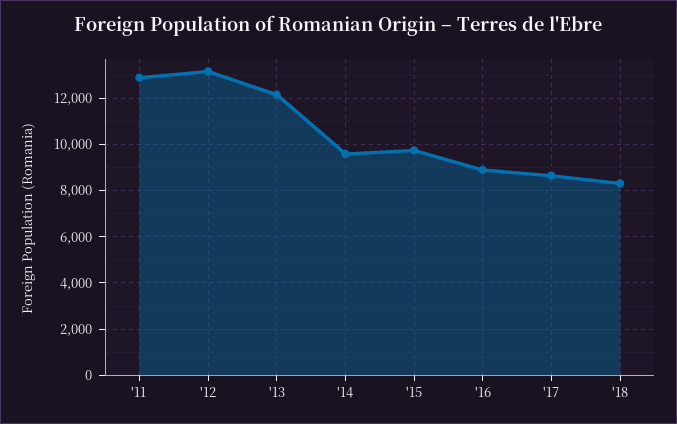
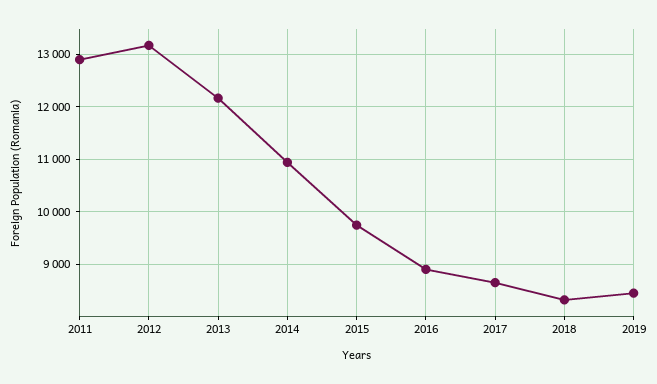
'14: 9500 -> 11000
2019: none -> 8400

